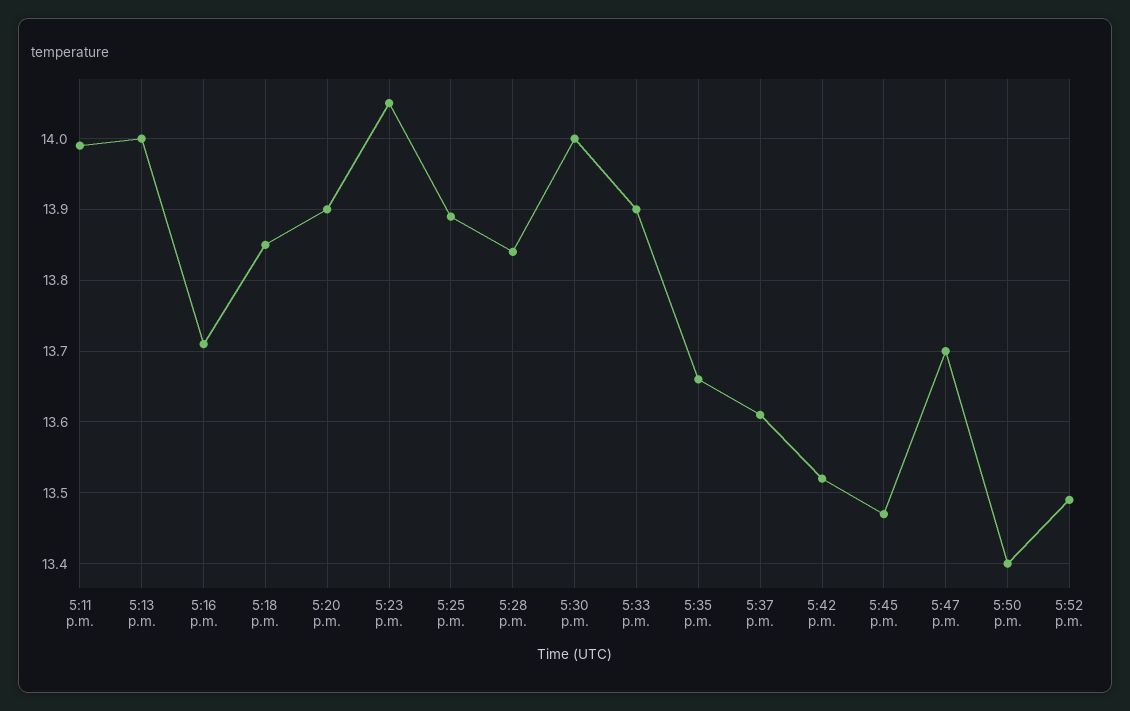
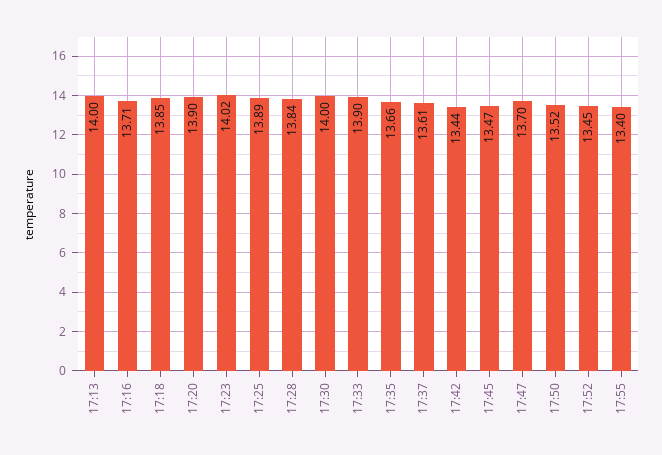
5:11 p.m.: 13.99 -> none
5:23 p.m.: 14.05 -> 14.02
5:42 p.m.: 13.52 -> 13.44
5:50 p.m.: 13.4 -> 13.52
5:52 p.m.: 13.49 -> 13.45
17:55: none -> 13.4

